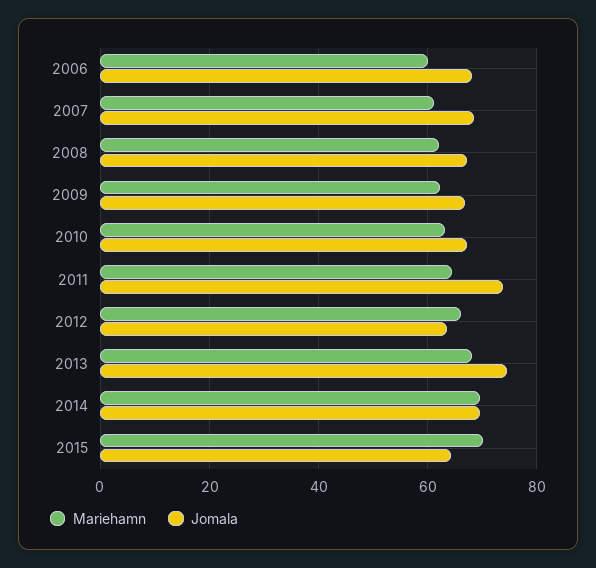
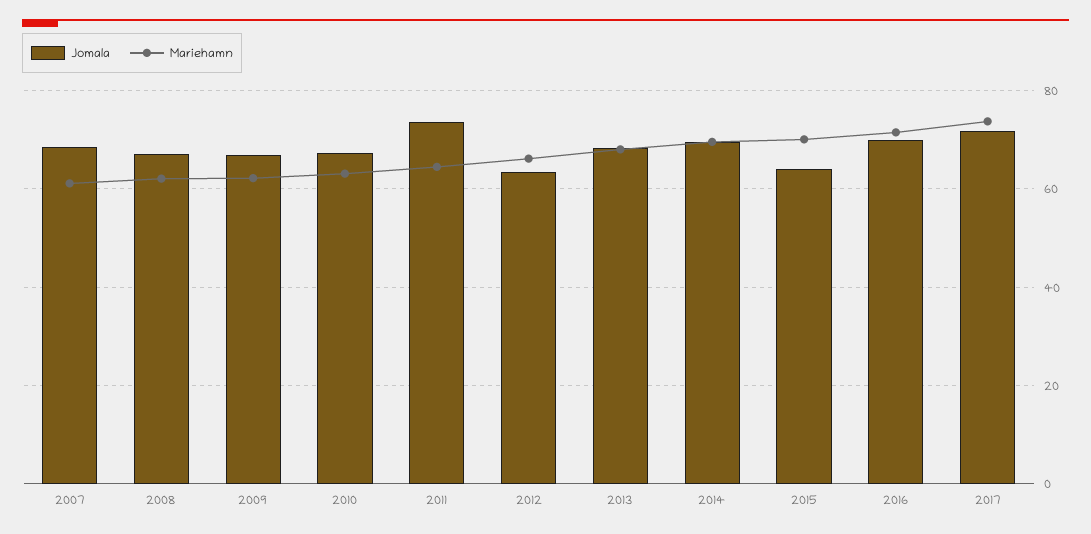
Mariehamn, 2006: 60 -> none
Jomala, 2006: 68 -> none
Jomala, 2013: 74 -> 68
Jomala, 2016: none -> 70
Mariehamn, 2016: none -> 72
Jomala, 2017: none -> 72
Mariehamn, 2017: none -> 74

